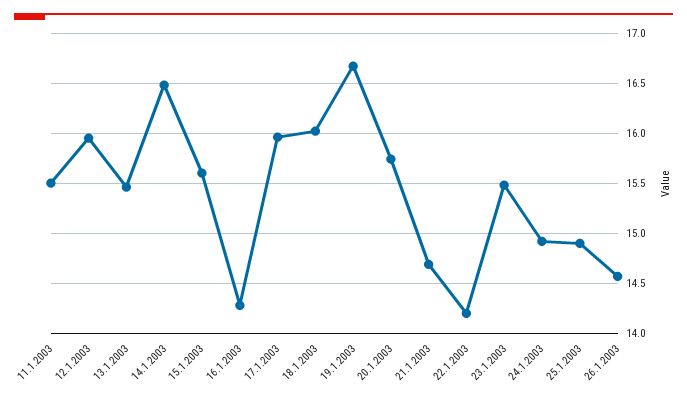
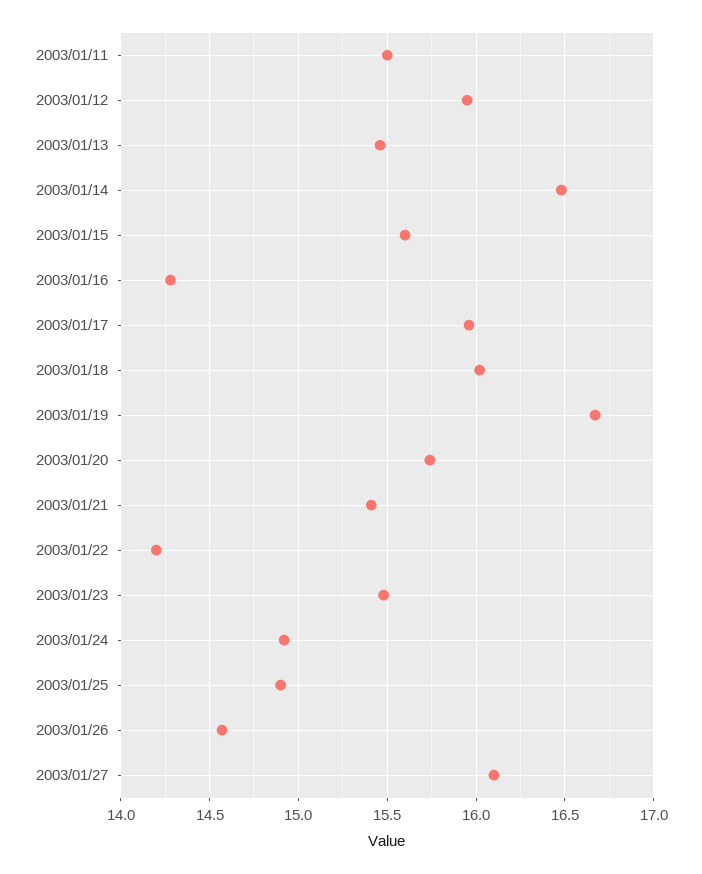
21.1.2003: 14.7 -> 15.4
2003/01/27: none -> 16.1

